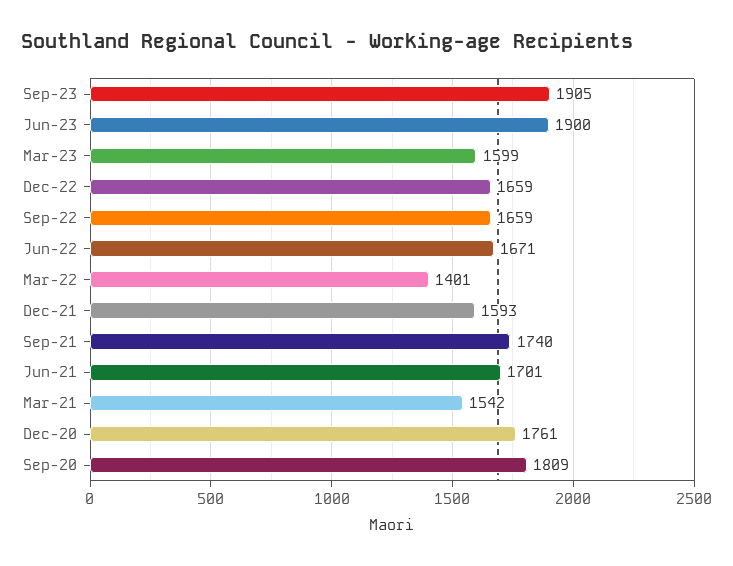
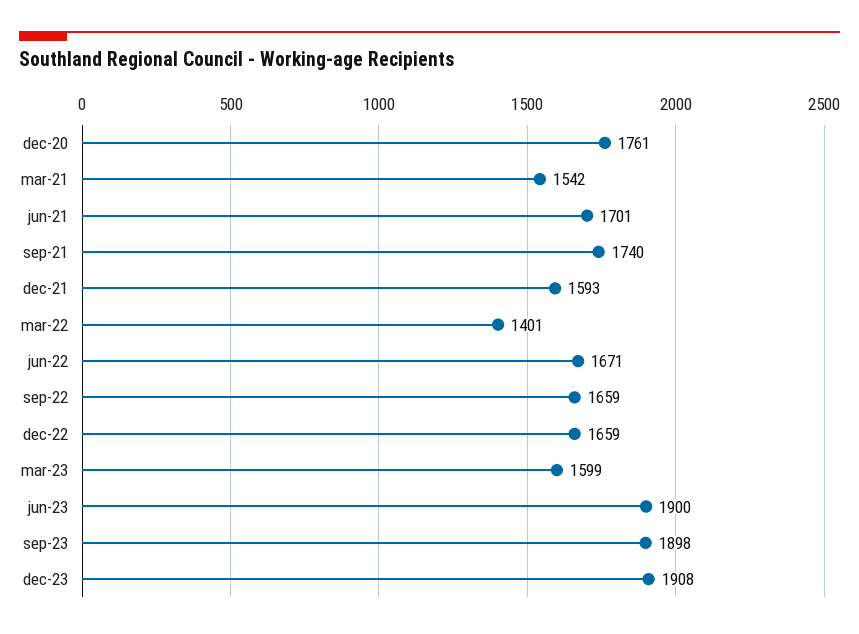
Sep-23: 1905 -> 1898
Sep-20: 1809 -> none
dec-23: none -> 1908

